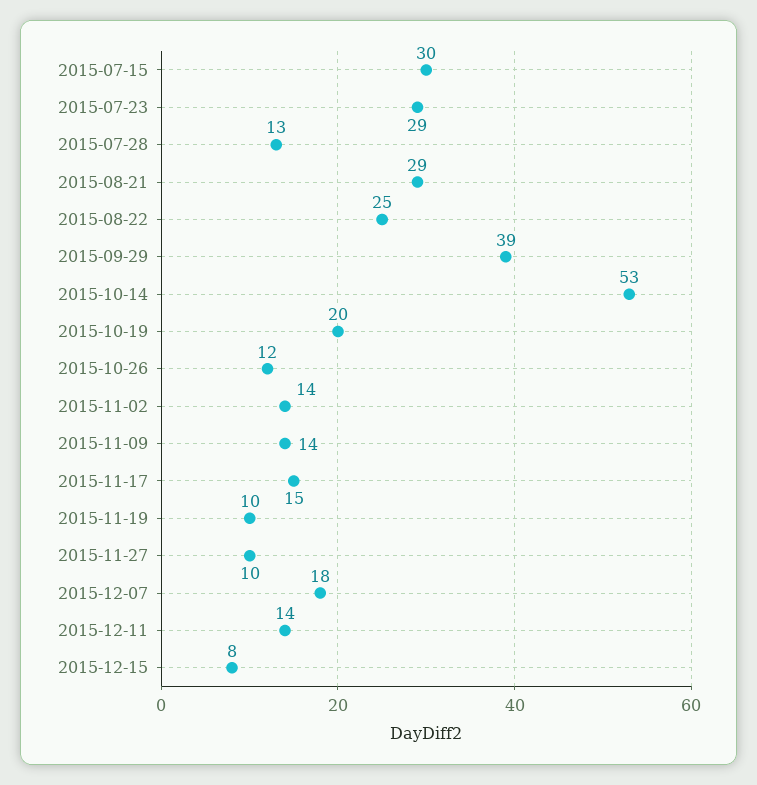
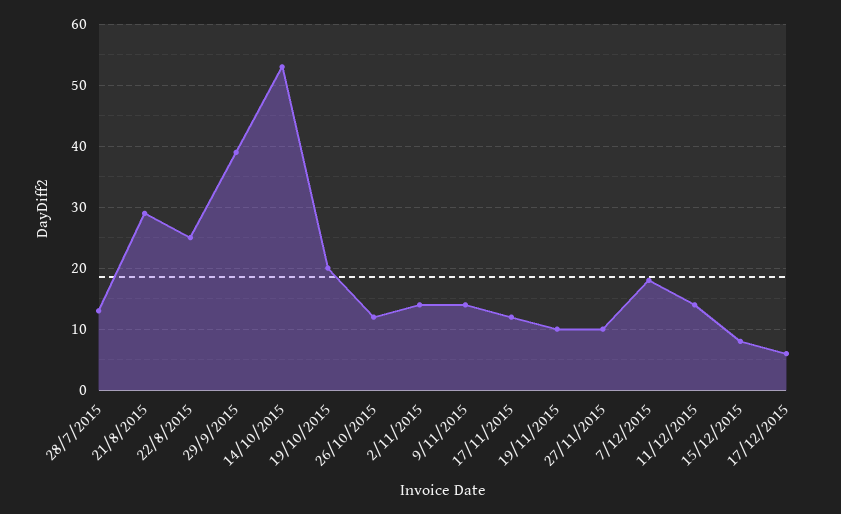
2015-07-15: 30 -> none
2015-07-23: 29 -> none
2015-11-17: 15 -> 12
17/12/2015: none -> 6

